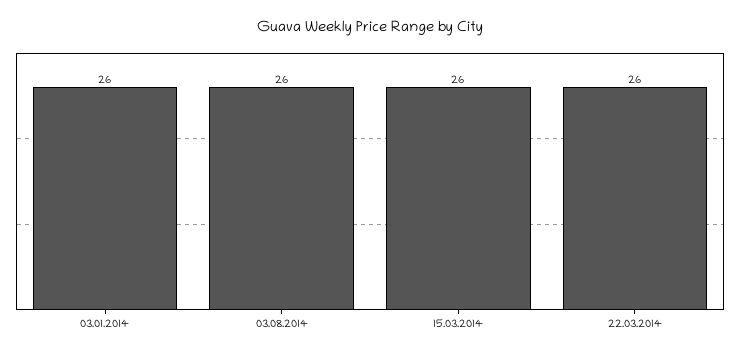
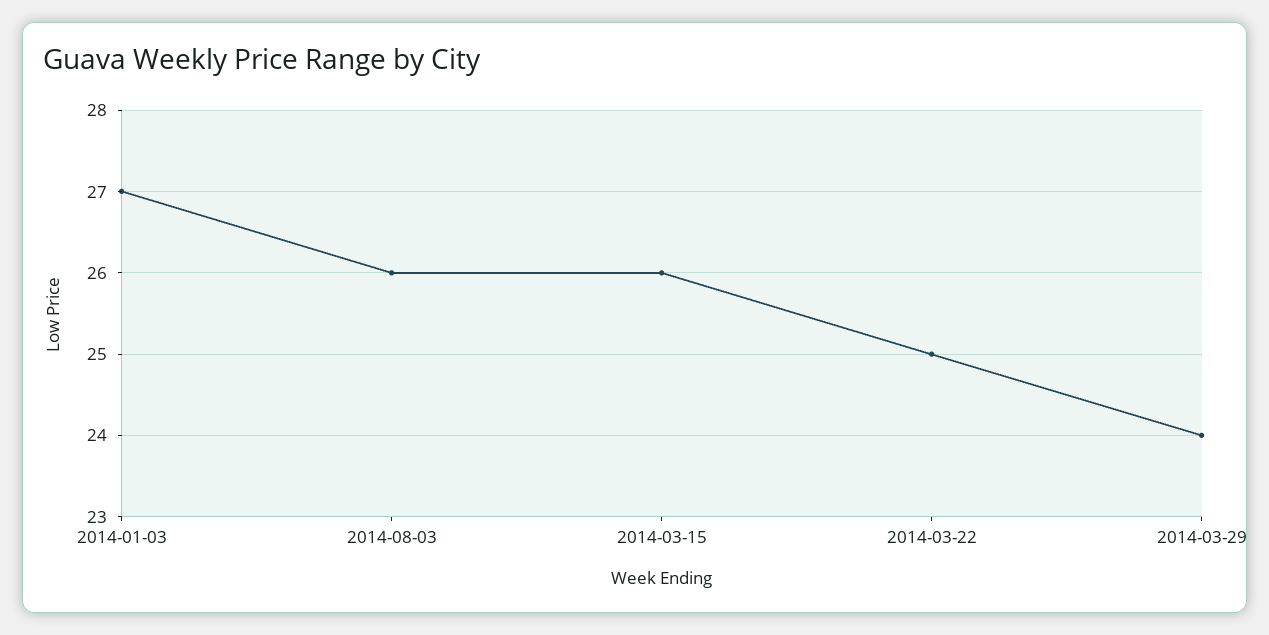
03.01.2014: 26 -> 27
22.03.2014: 26 -> 25
2014-03-29: none -> 24

